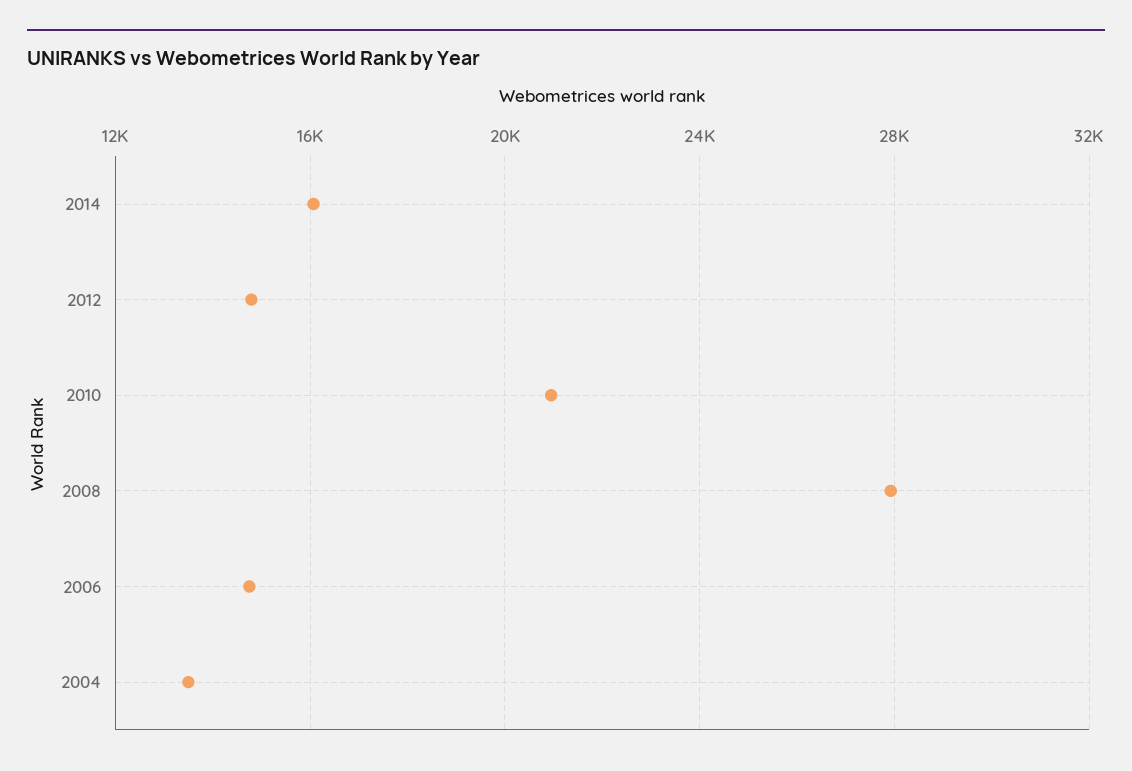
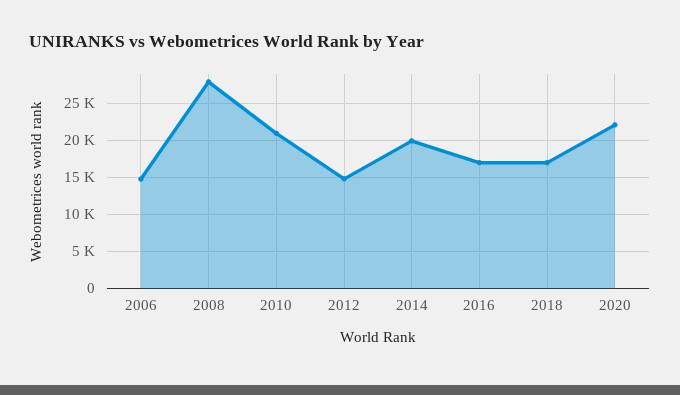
2014: 16000 -> 20000
2004: 13500 -> none
2016: none -> 17000
2018: none -> 17000
2020: none -> 22000

